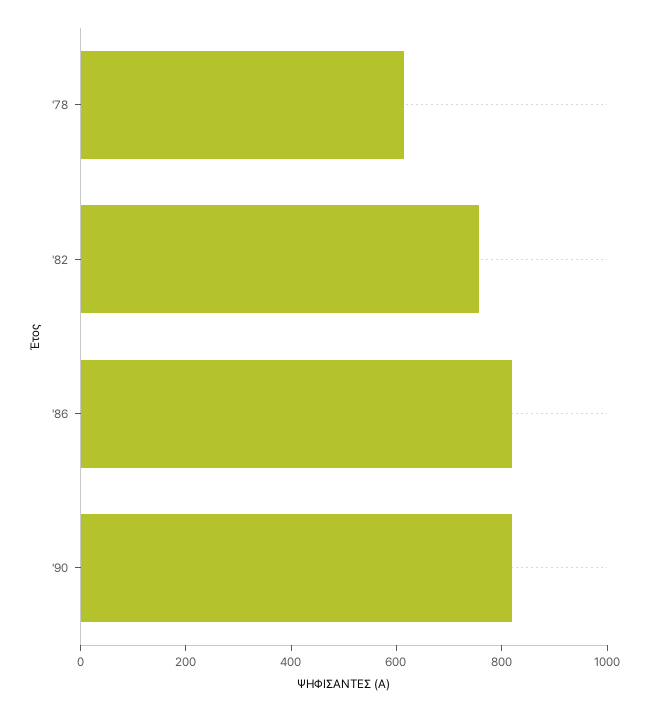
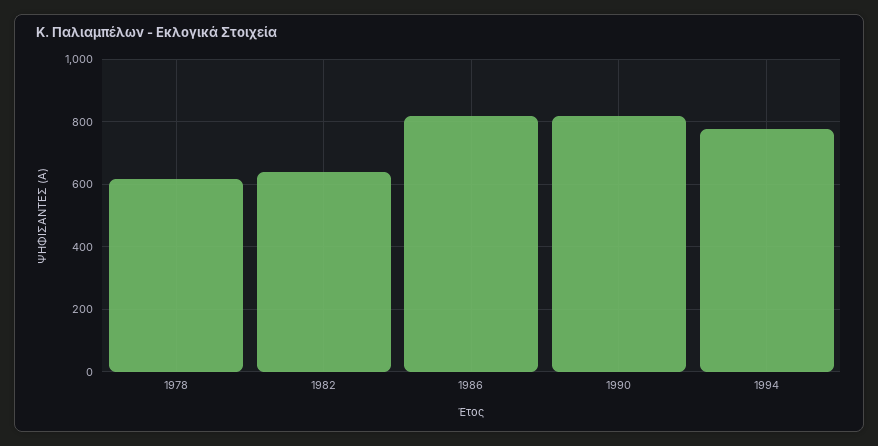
'82: 750 -> 640
1994: none -> 780

